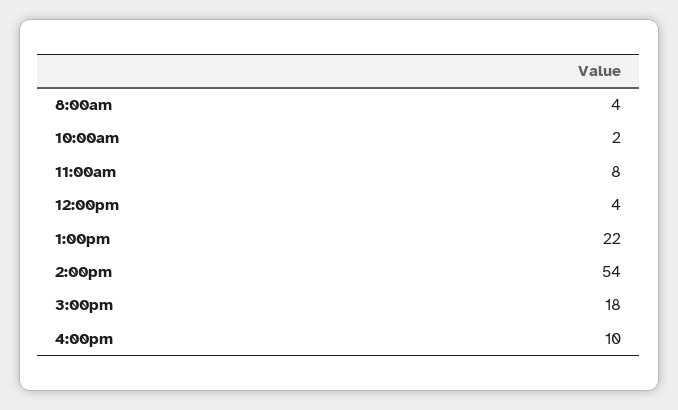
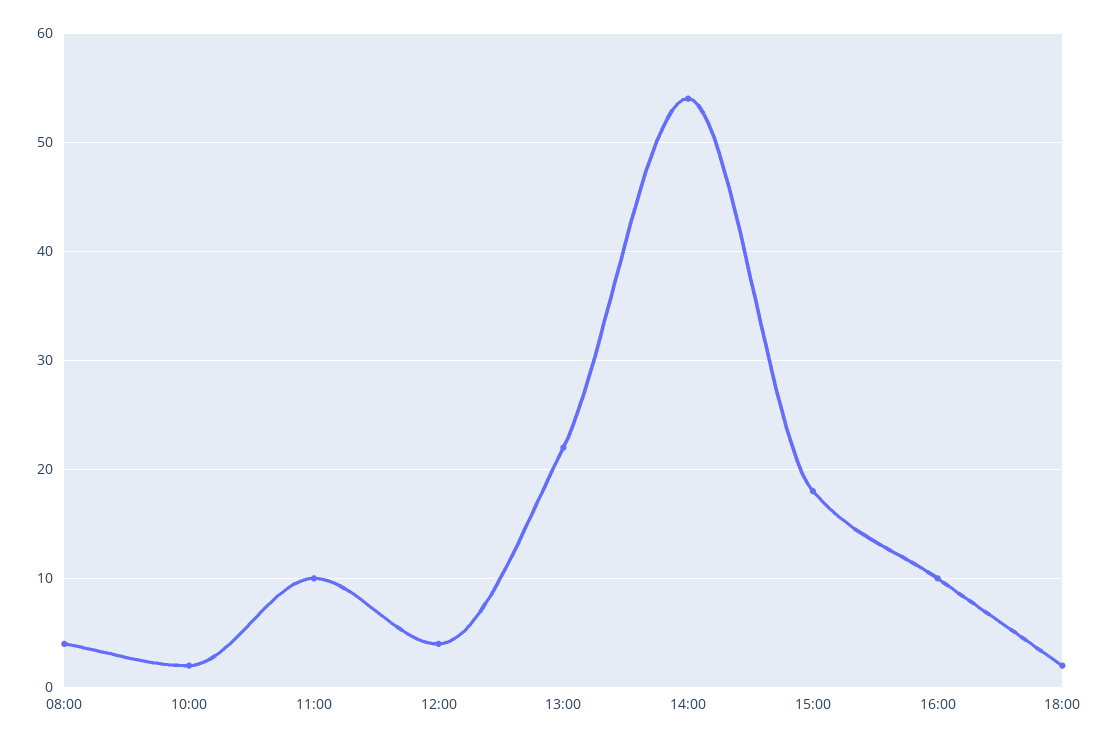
11:00am: 8 -> 10
18:00: none -> 2

